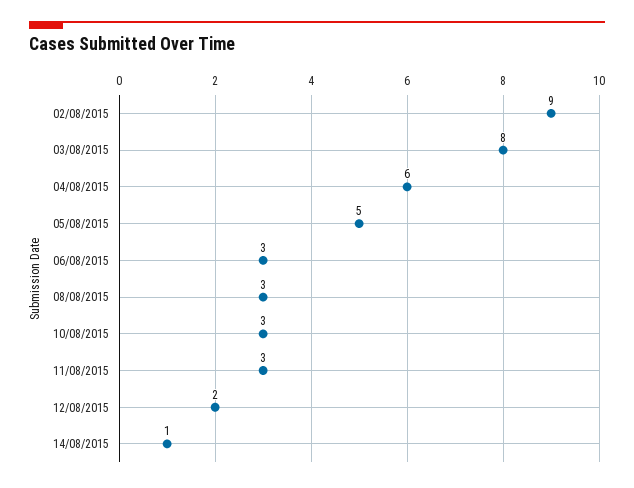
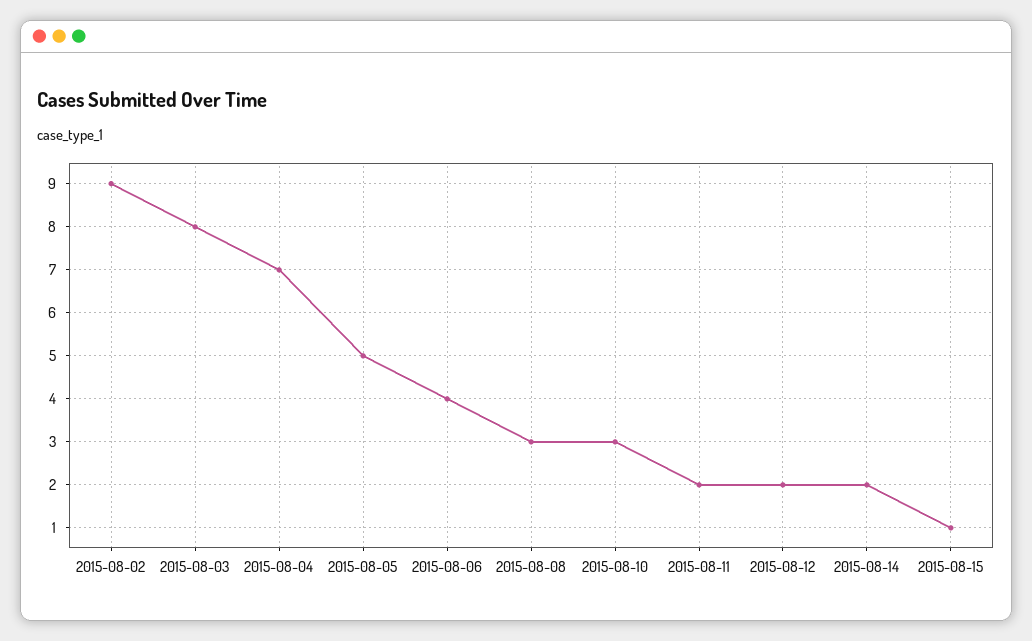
04/08/2015: 6 -> 7
06/08/2015: 3 -> 4
11/08/2015: 3 -> 2
14/08/2015: 1 -> 2
2015-08-15: none -> 1

